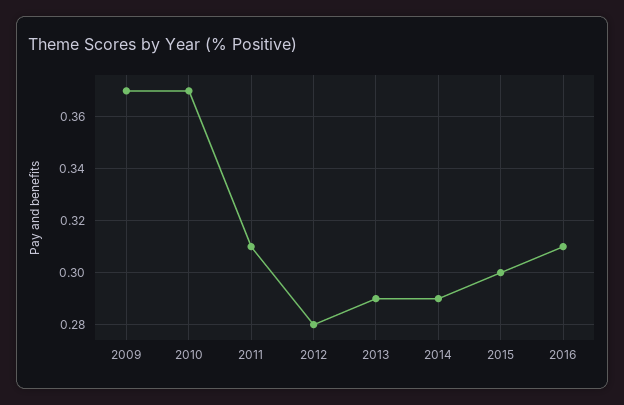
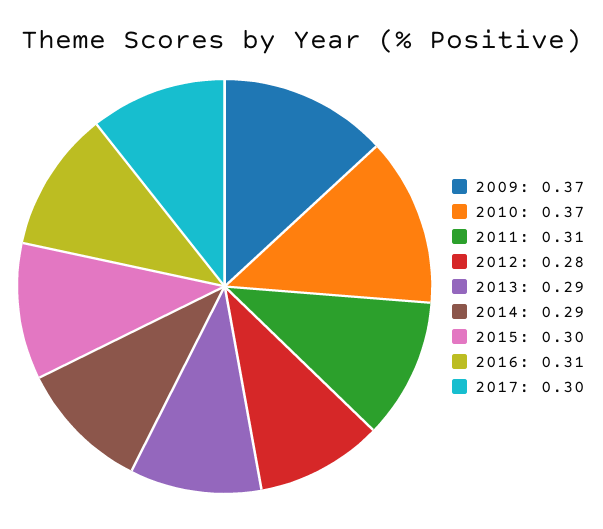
2017: none -> 0.3

